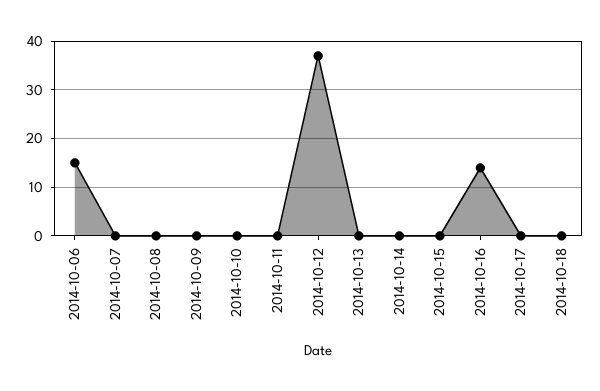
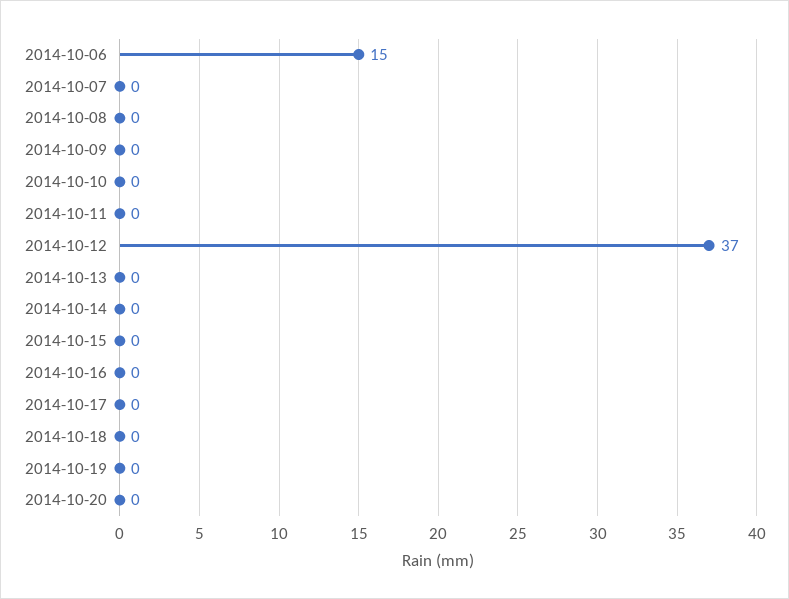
2014-10-16: 15 -> 0
2014-10-19: none -> 0
2014-10-20: none -> 0

